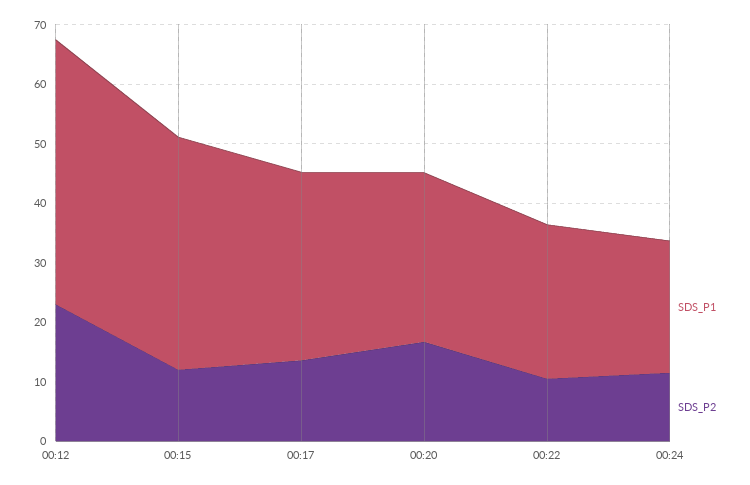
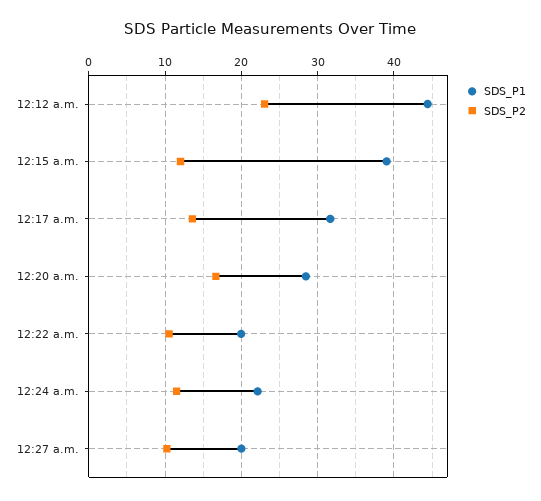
SDS_P1, 00:22: 26 -> 20
SDS_P1, 12:27 a.m.: none -> 20
SDS_P2, 12:27 a.m.: none -> 10

